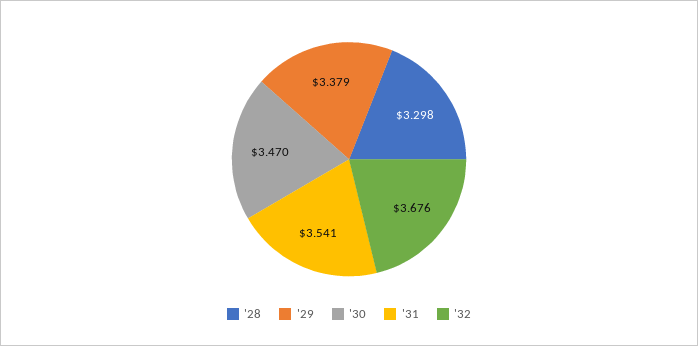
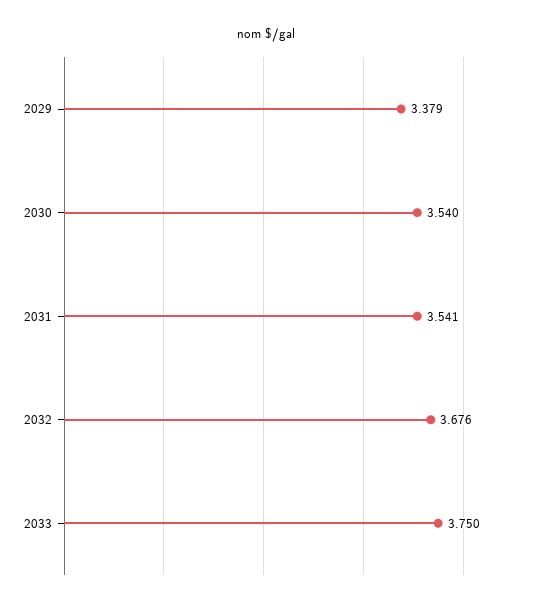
'28: 3.298 -> none
'30: 3.47 -> 3.54
2033: none -> 3.75

